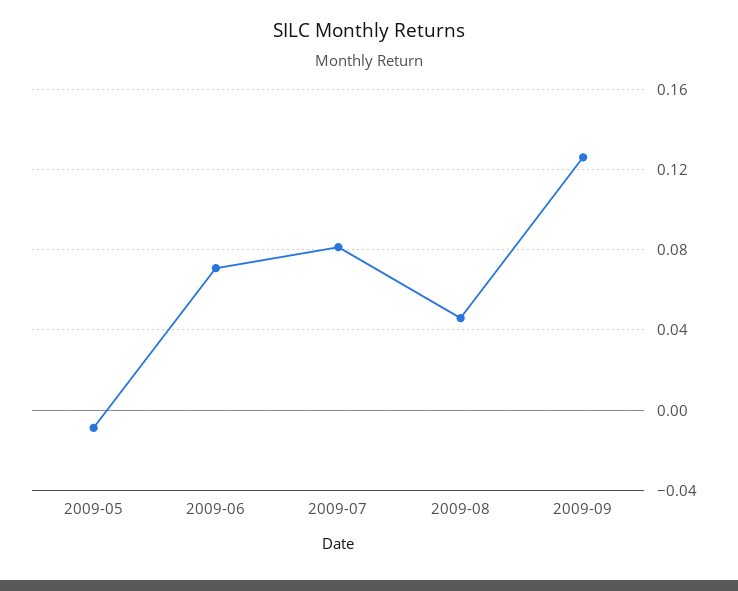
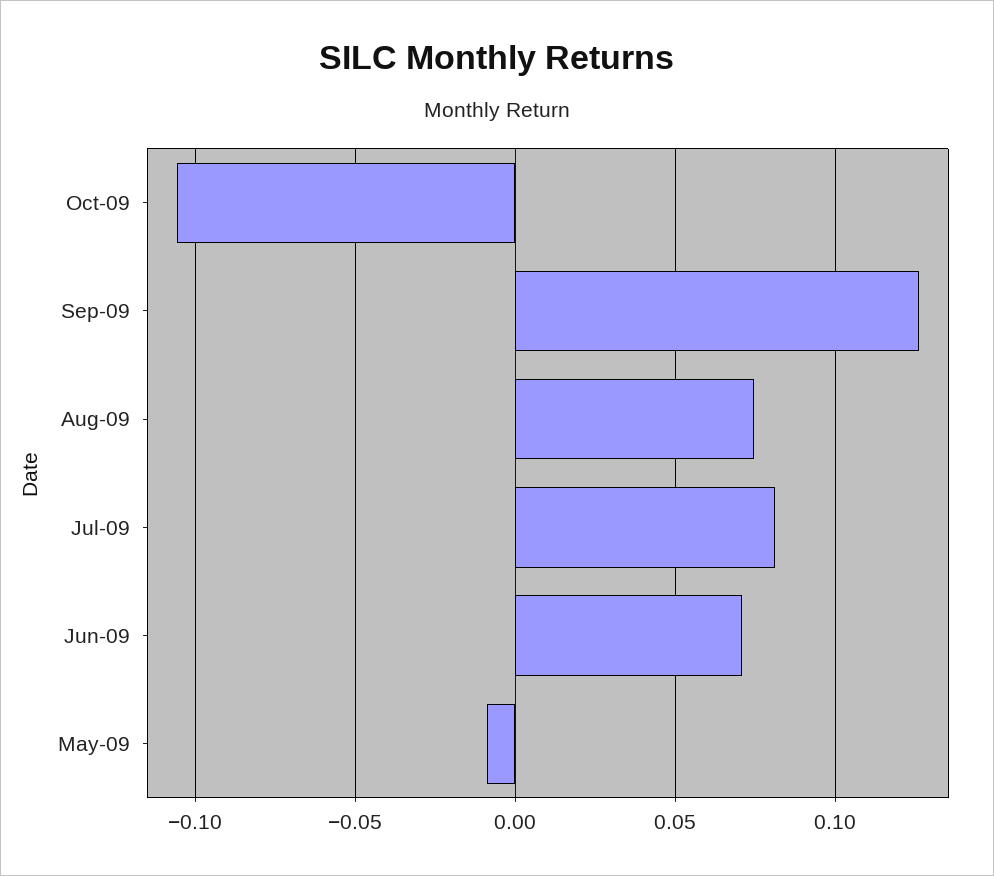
2009-08: 0.045 -> 0.075
Oct-09: none -> -0.105

